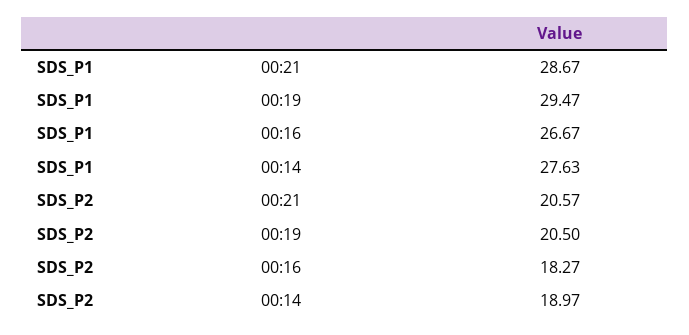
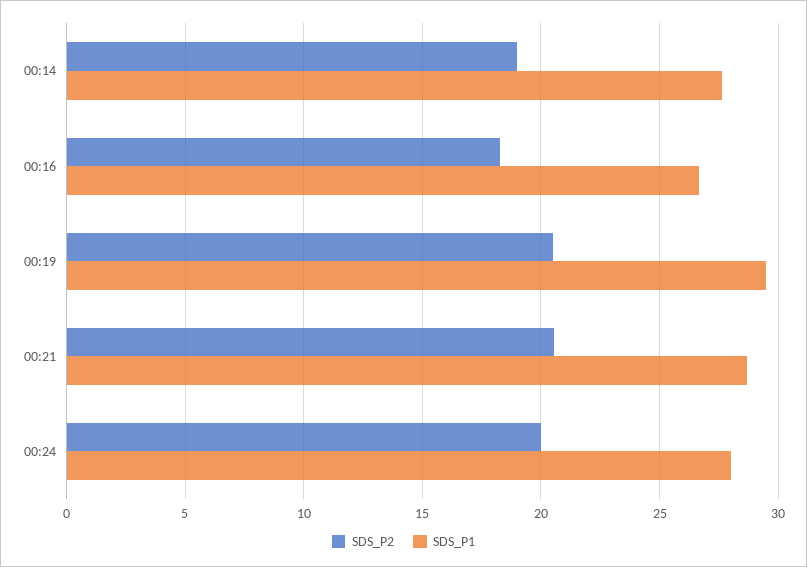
SDS_P2, 00:24: none -> 20
SDS_P1, 00:24: none -> 28

